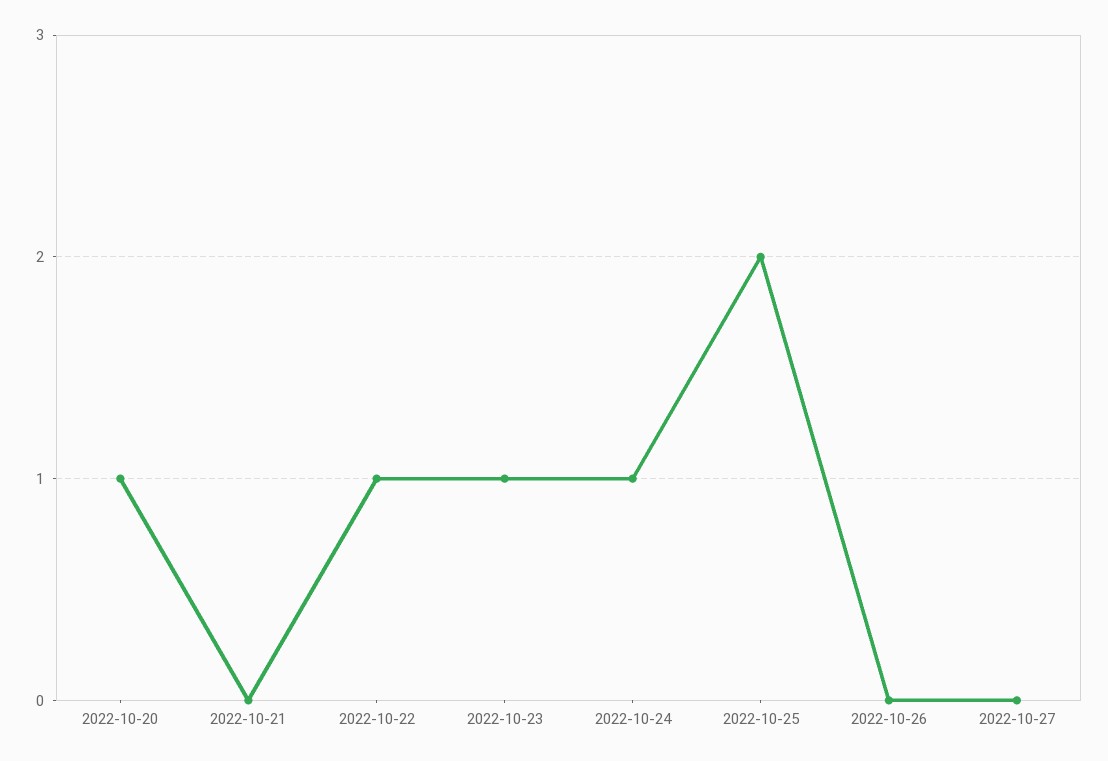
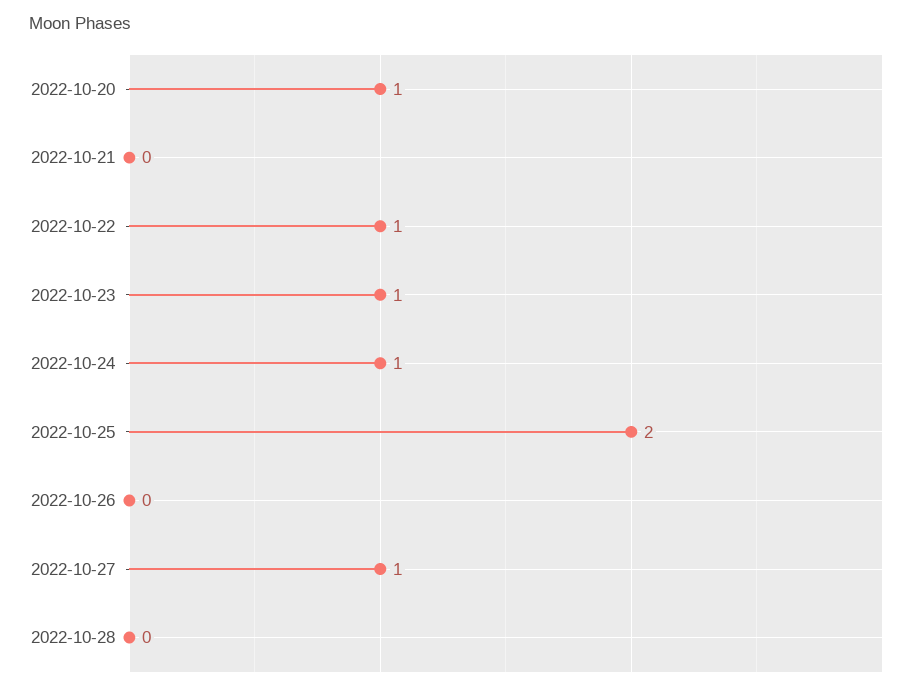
2022-10-27: 0 -> 1
2022-10-28: none -> 0

